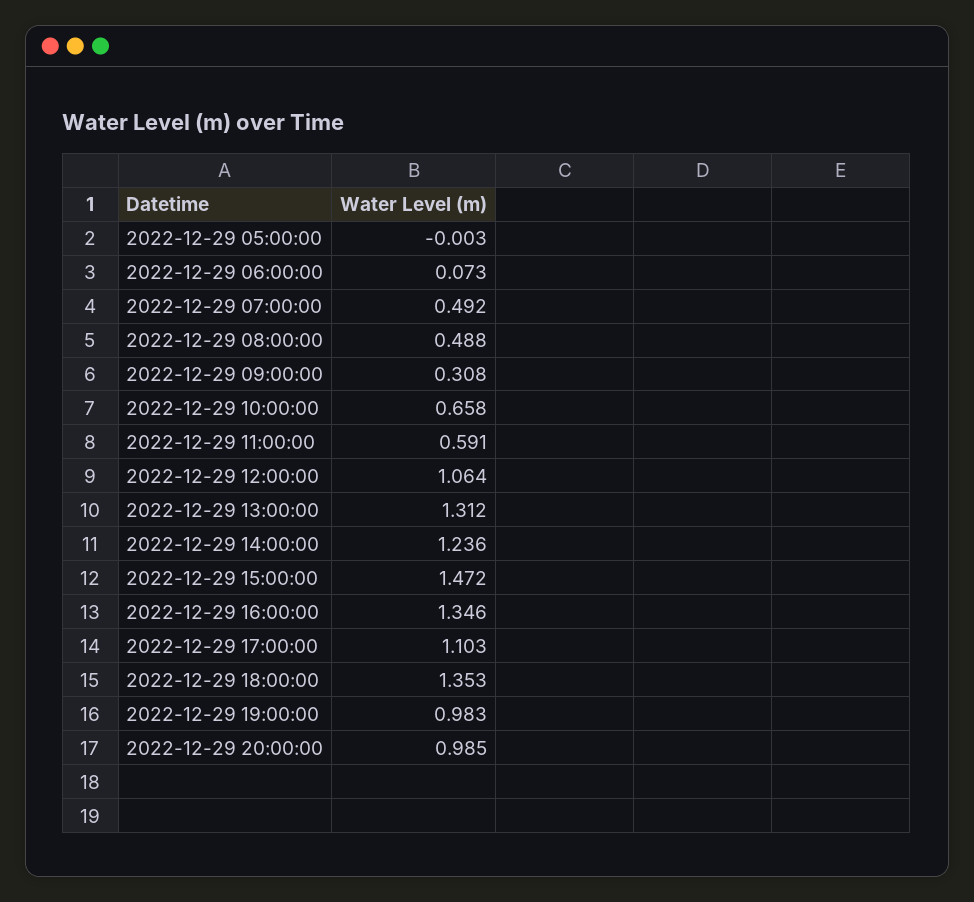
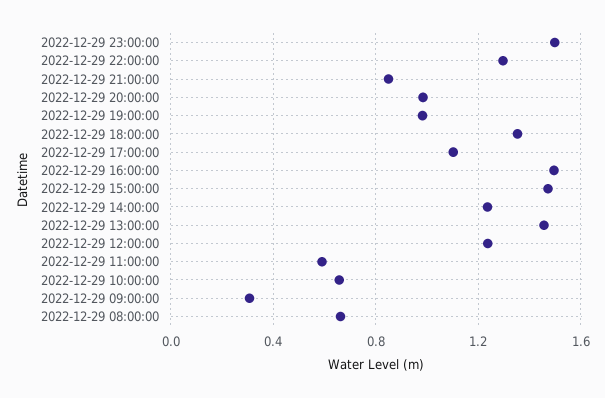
2022-12-29 05:00:00: -0.003 -> none
2022-12-29 06:00:00: 0.073 -> none
2022-12-29 07:00:00: 0.492 -> none
2022-12-29 08:00:00: 0.488 -> 0.65
2022-12-29 12:00:00: 1.064 -> 1.25
2022-12-29 13:00:00: 1.312 -> 1.45
2022-12-29 16:00:00: 1.346 -> 1.5
2022-12-29 23:00:00: none -> 1.5
2022-12-29 22:00:00: none -> 1.3
2022-12-29 21:00:00: none -> 0.85

